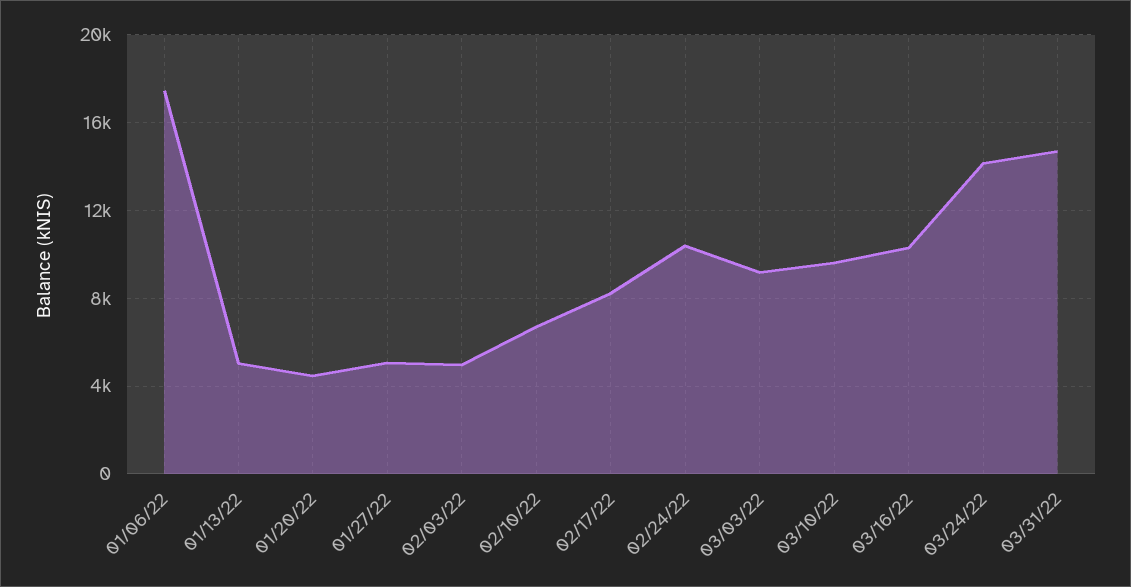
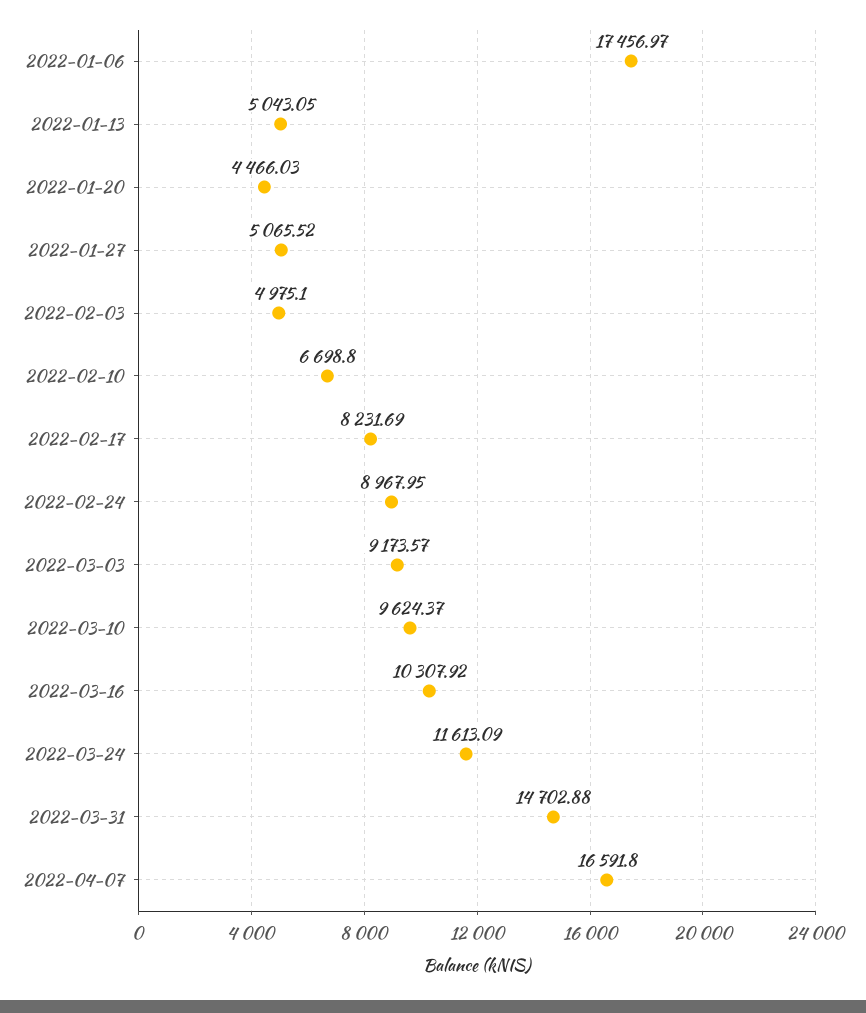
02/24/22: 10500 -> 8967.95
03/24/22: 14000 -> 11613.09
2022-04-07: none -> 16591.8

